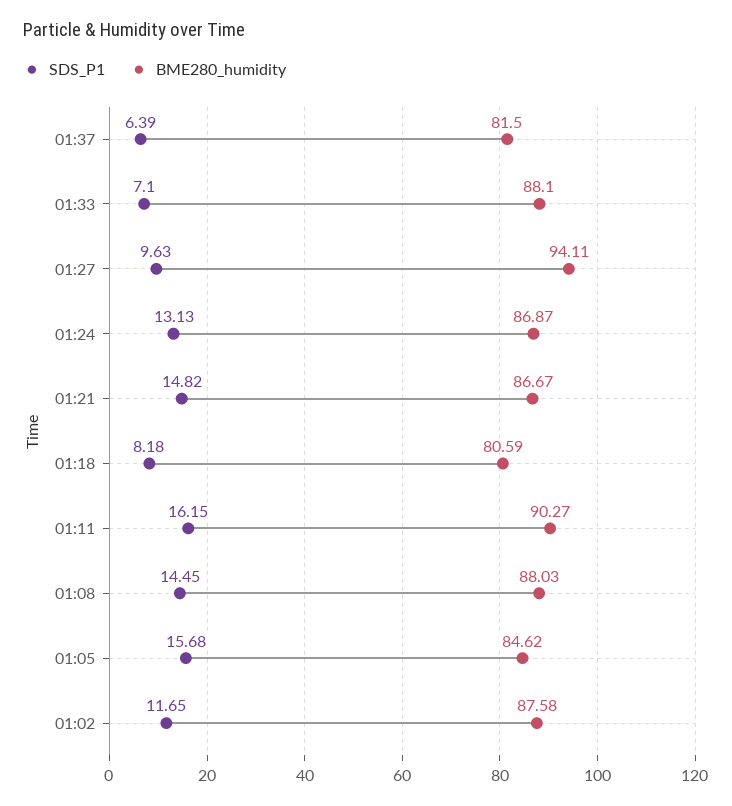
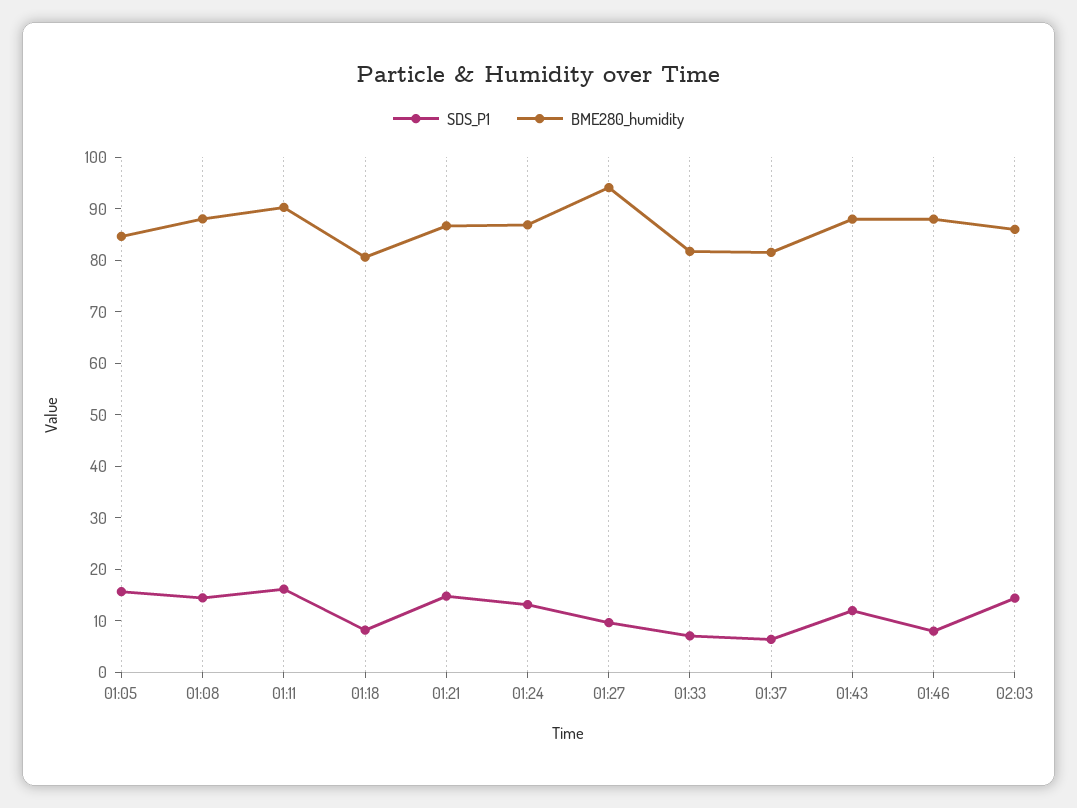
BME280_humidity, 01:33: 88.1 -> 82
SDS_P1, 01:02: 11.65 -> none
BME280_humidity, 01:02: 87.58 -> none
SDS_P1, 01:43: none -> 12
BME280_humidity, 01:43: none -> 88
SDS_P1, 01:46: none -> 8
BME280_humidity, 01:46: none -> 88
SDS_P1, 02:03: none -> 14
BME280_humidity, 02:03: none -> 86

